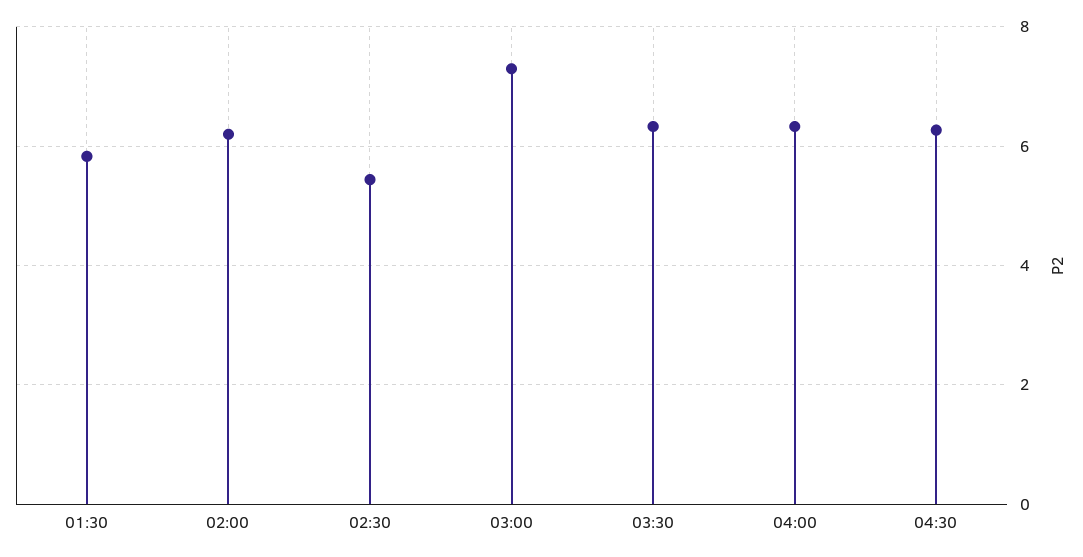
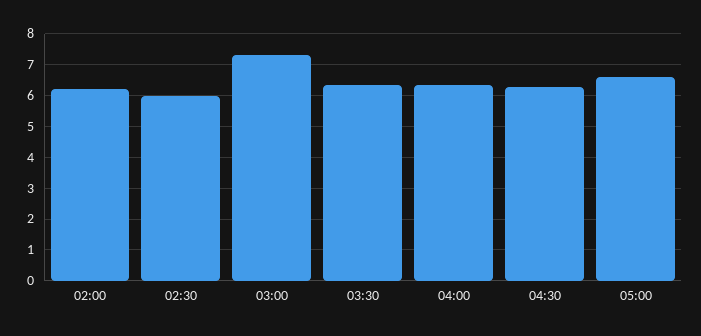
01:30: 5.8 -> none
02:30: 5.4 -> 6
05:00: none -> 6.6

